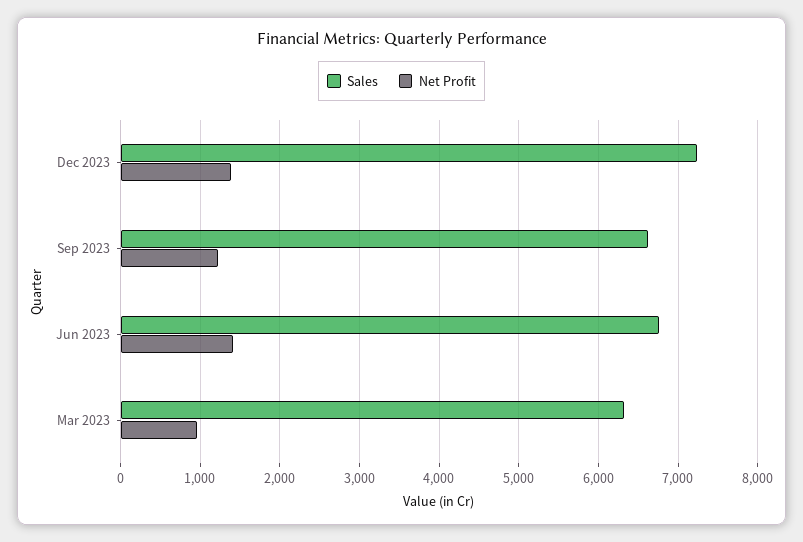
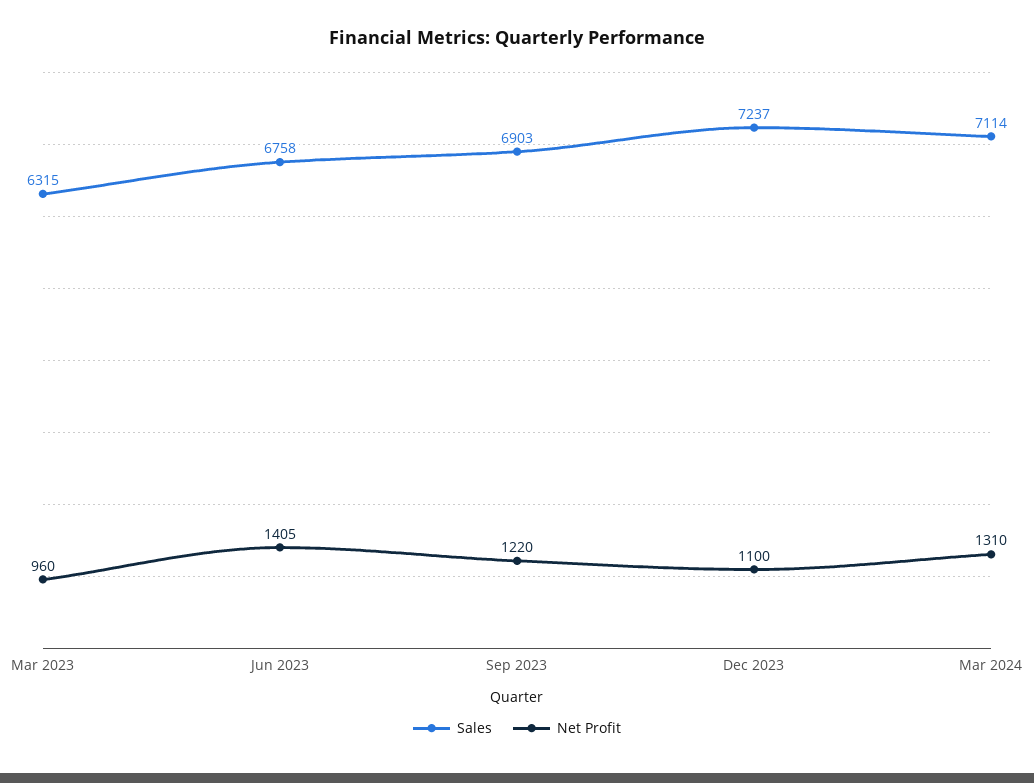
Net Profit, Dec 2023: 1400 -> 1100
Sales, Sep 2023: 6600 -> 6903
Sales, Mar 2024: none -> 7114
Net Profit, Mar 2024: none -> 1310

